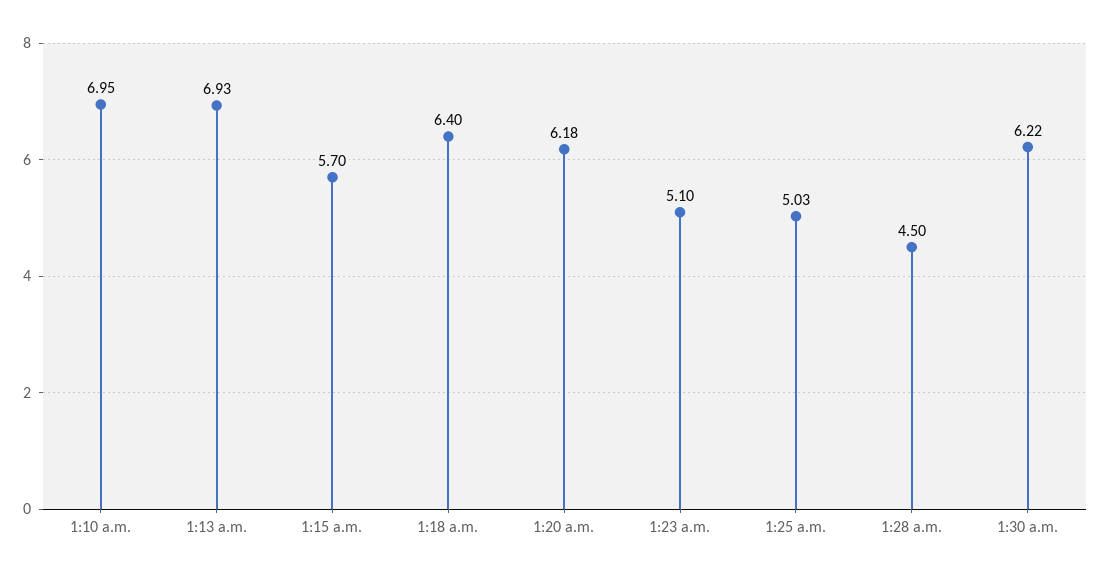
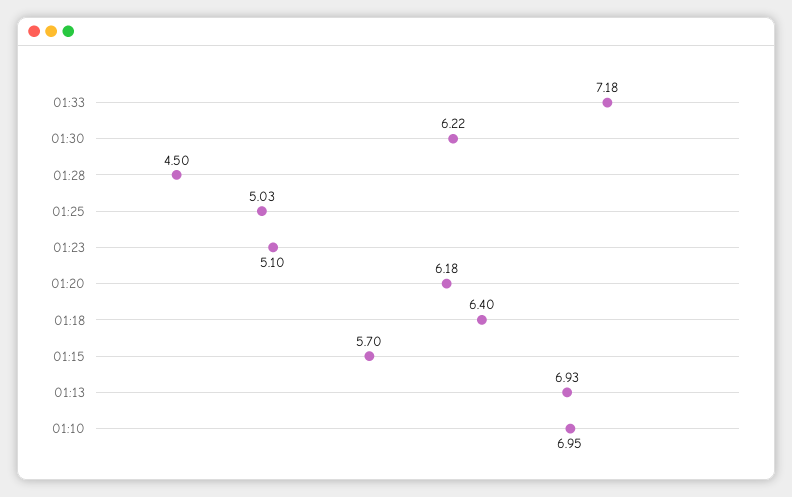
01:33: none -> 7.18

